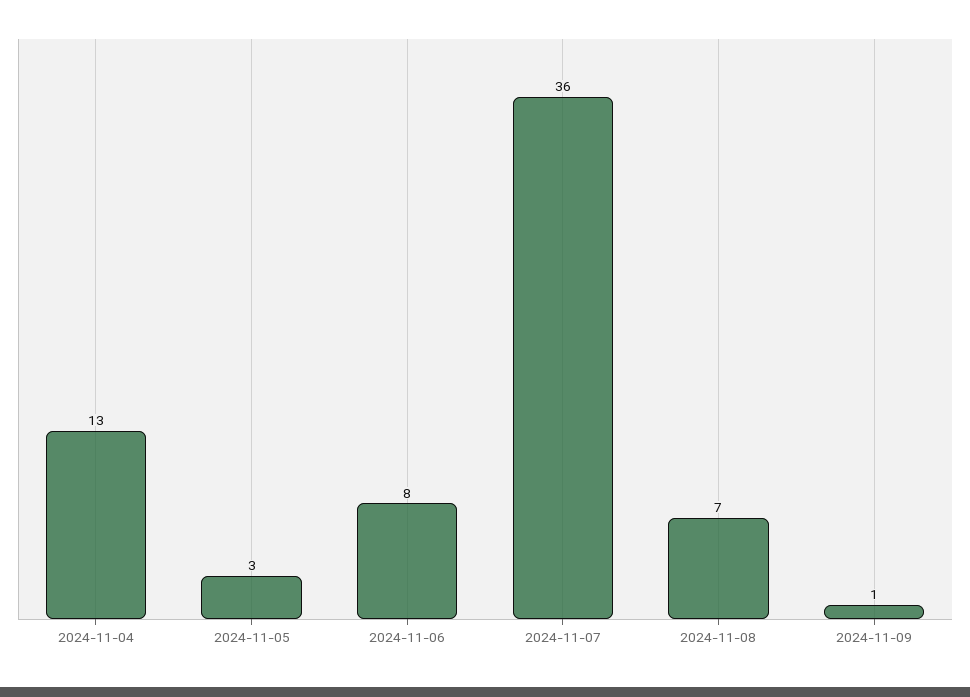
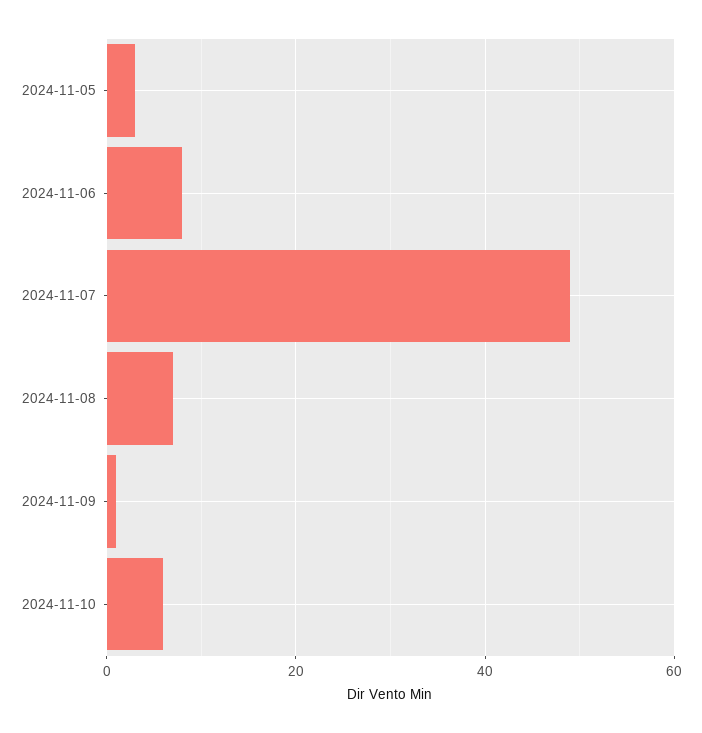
2024-11-04: 13 -> none
2024-11-07: 36 -> 50
2024-11-10: none -> 5

